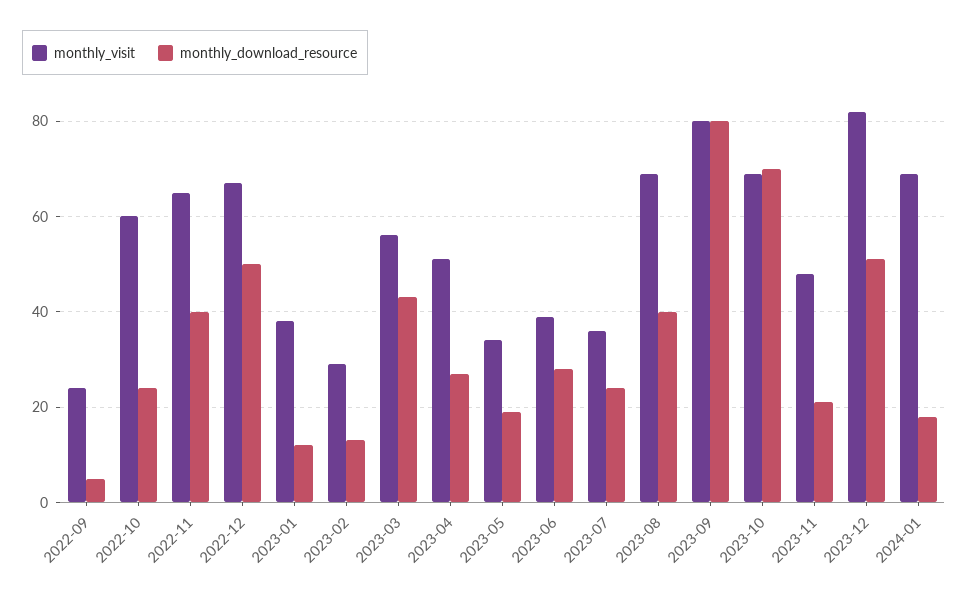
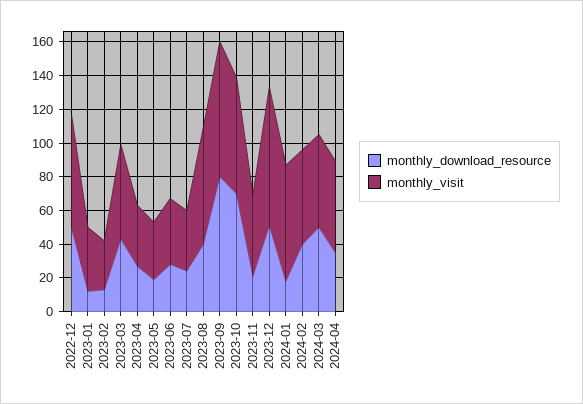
monthly_visit, 2022-09: 25 -> none
monthly_download_resource, 2022-09: 5 -> none
monthly_visit, 2022-10: 60 -> none
monthly_download_resource, 2022-10: 25 -> none
monthly_visit, 2022-11: 65 -> none
monthly_download_resource, 2022-11: 40 -> none
monthly_visit, 2023-04: 50 -> 35
monthly_download_resource, 2024-02: none -> 40
monthly_visit, 2024-02: none -> 55
monthly_download_resource, 2024-03: none -> 50
monthly_visit, 2024-03: none -> 55
monthly_download_resource, 2024-04: none -> 35
monthly_visit, 2024-04: none -> 55

